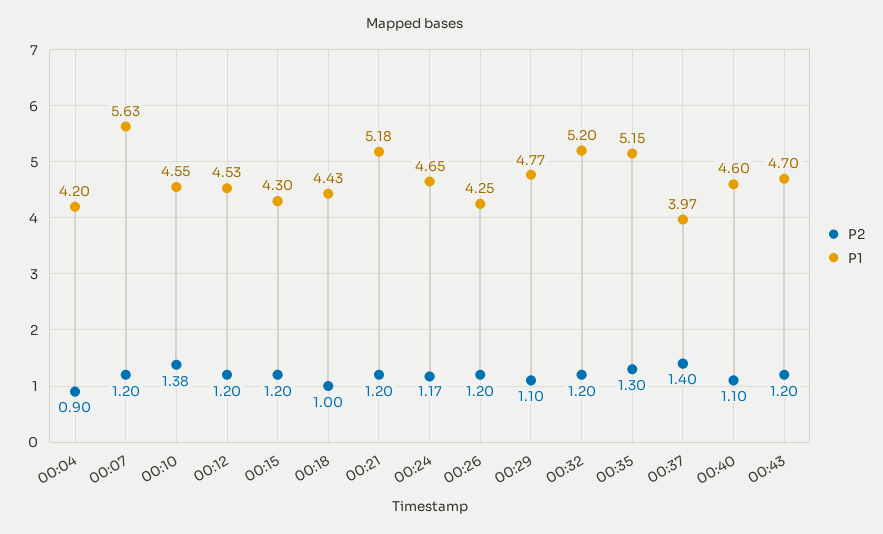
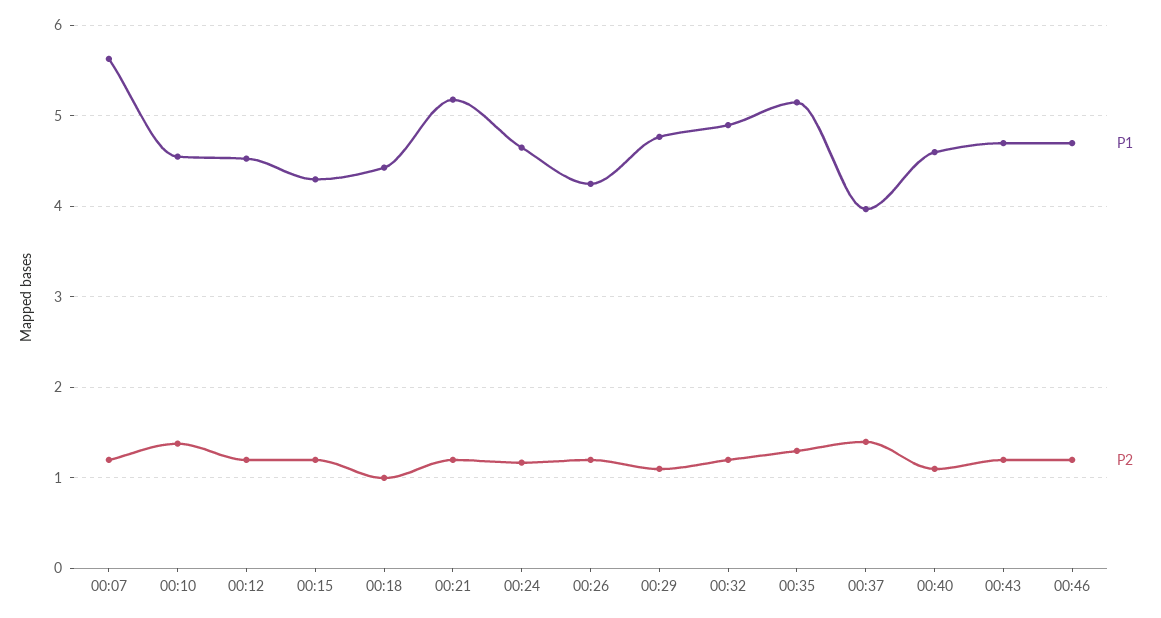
P2, 00:04: 0.9 -> none
P1, 00:04: 4.2 -> none
P1, 00:32: 5.2 -> 4.9
P1, 00:46: none -> 4.7
P2, 00:46: none -> 1.2

